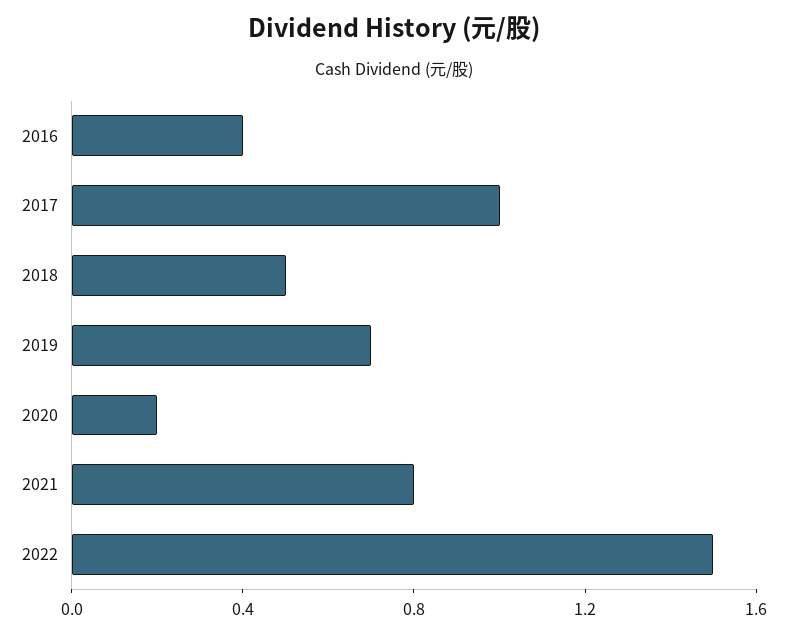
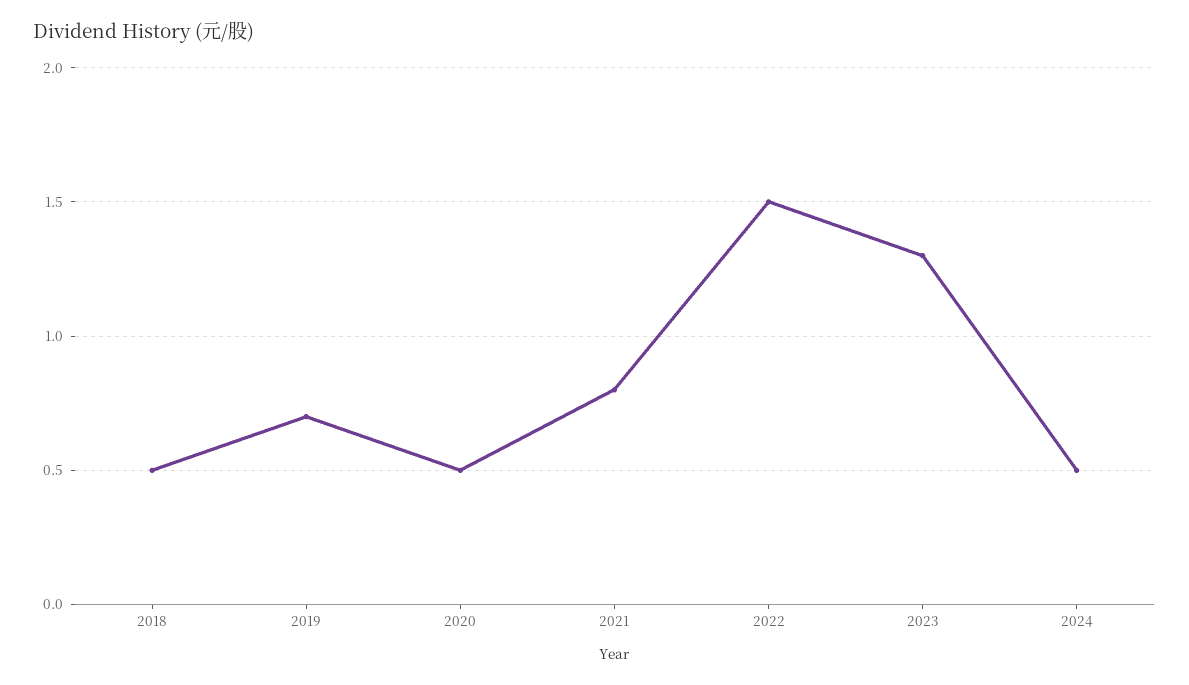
2016: 0.4 -> none
2017: 1 -> none
2020: 0.2 -> 0.5
2023: none -> 1.3
2024: none -> 0.5

